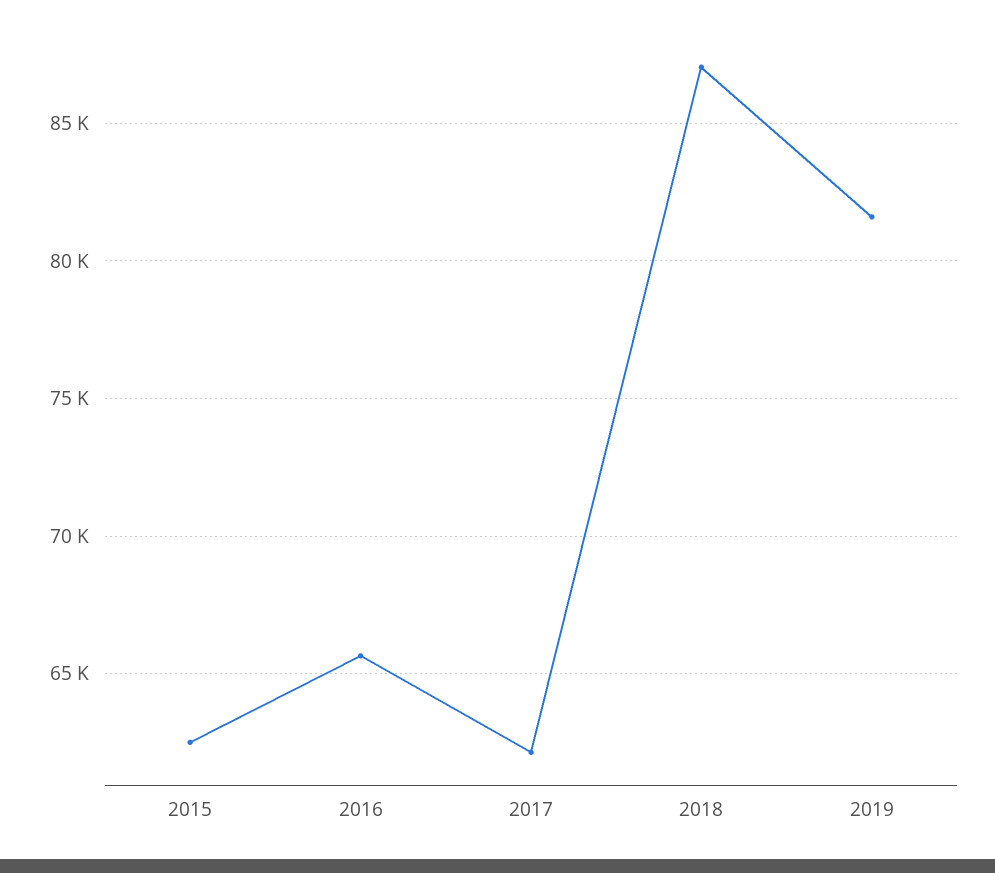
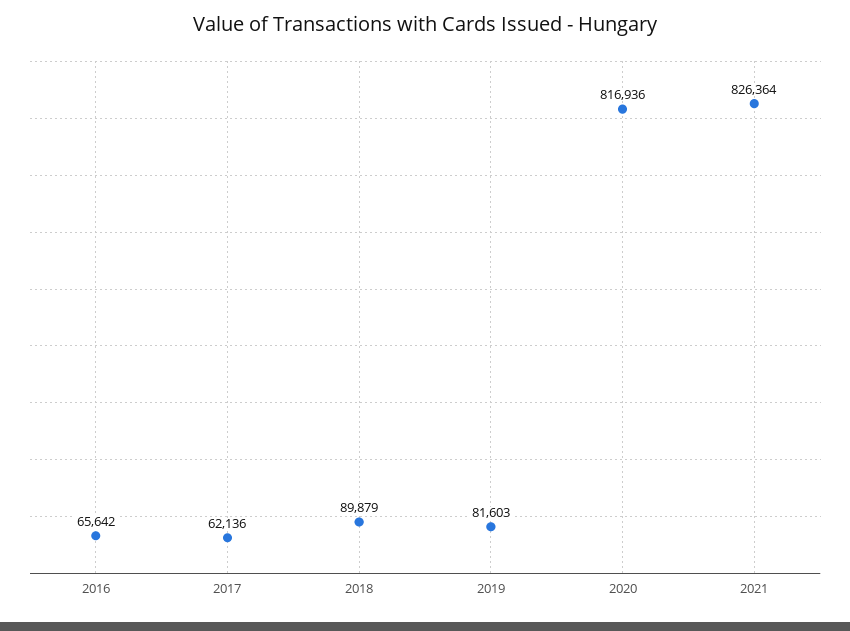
2015: 62500 -> none
2018: 87000 -> 89879
2020: none -> 816936
2021: none -> 826364

